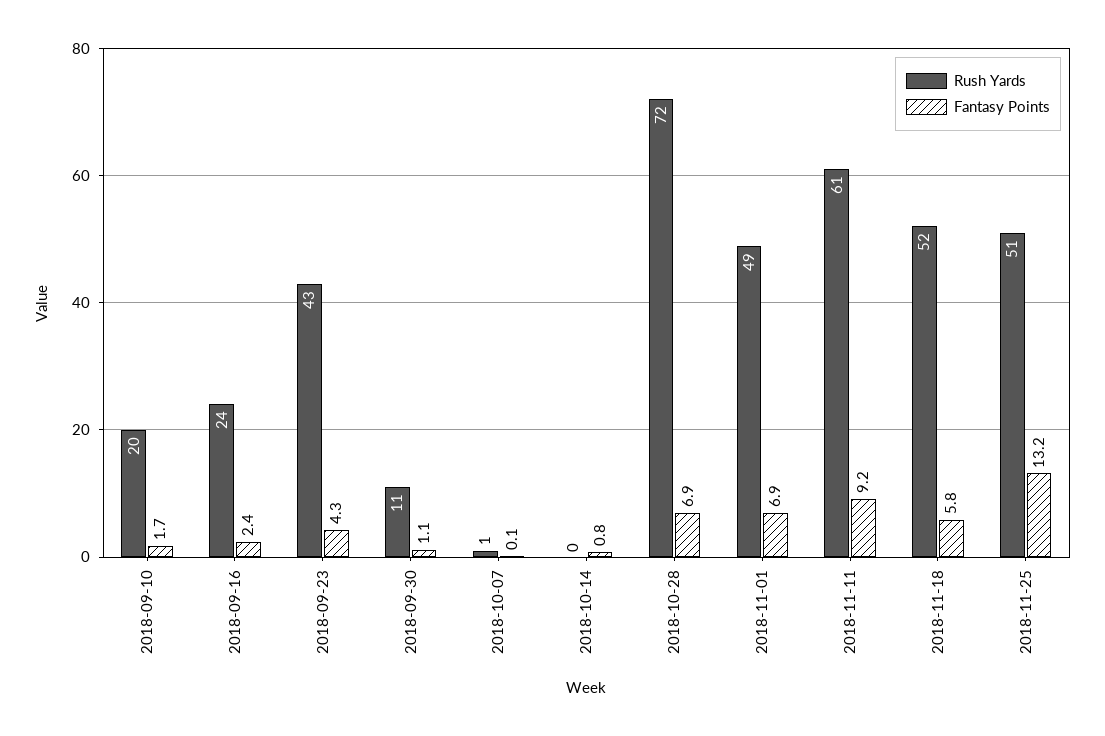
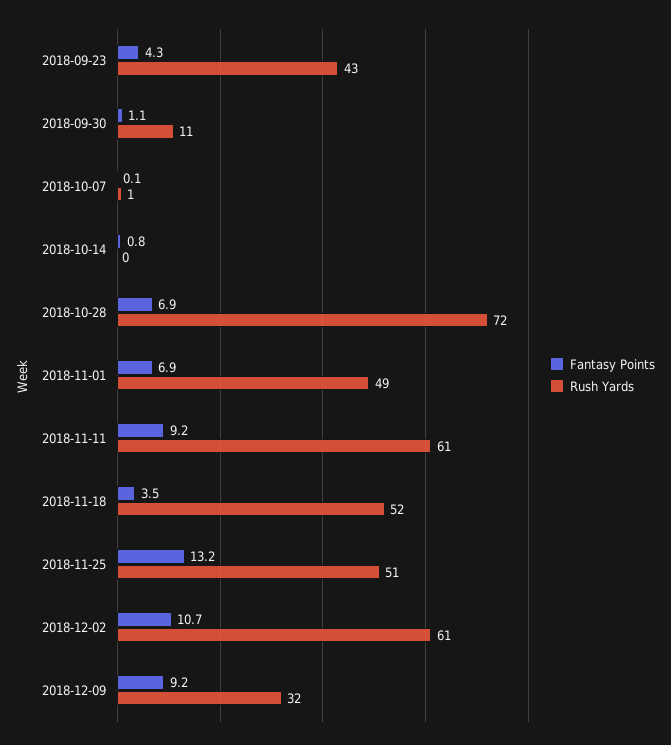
Rush Yards, 2018-09-10: 20 -> none
Fantasy Points, 2018-09-10: 1.7 -> none
Rush Yards, 2018-09-16: 24 -> none
Fantasy Points, 2018-09-16: 2.4 -> none
Fantasy Points, 2018-11-18: 5.8 -> 3.5
Fantasy Points, 2018-12-02: none -> 10.7
Rush Yards, 2018-12-02: none -> 61
Fantasy Points, 2018-12-09: none -> 9.2
Rush Yards, 2018-12-09: none -> 32

